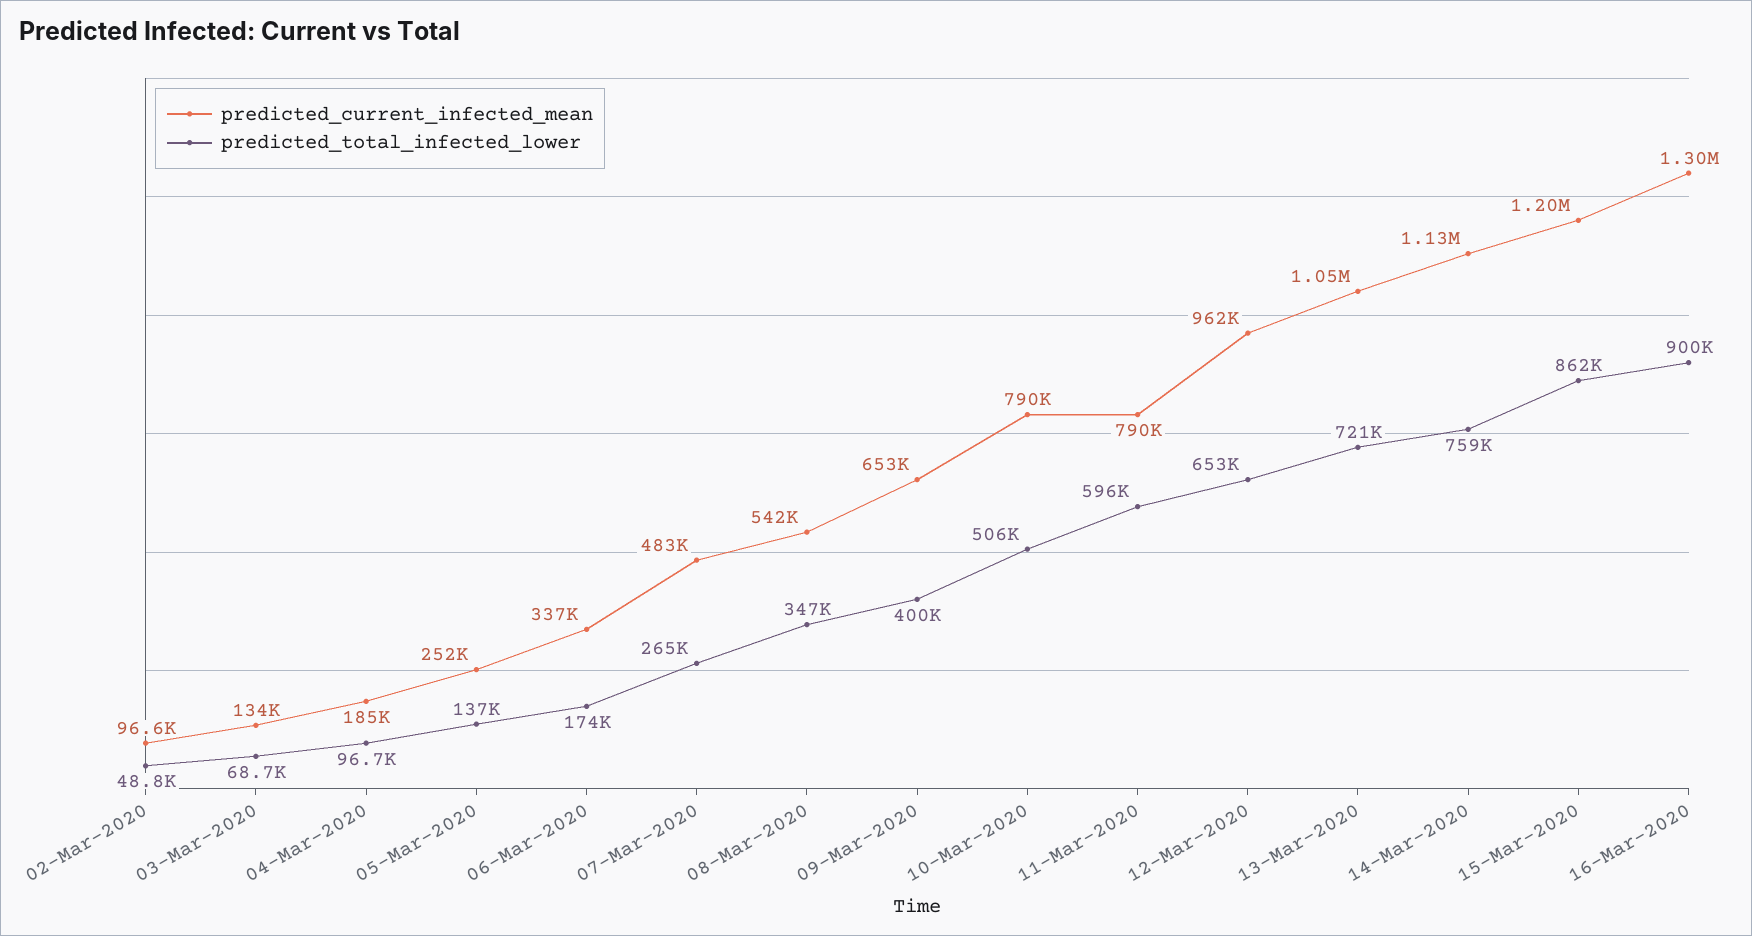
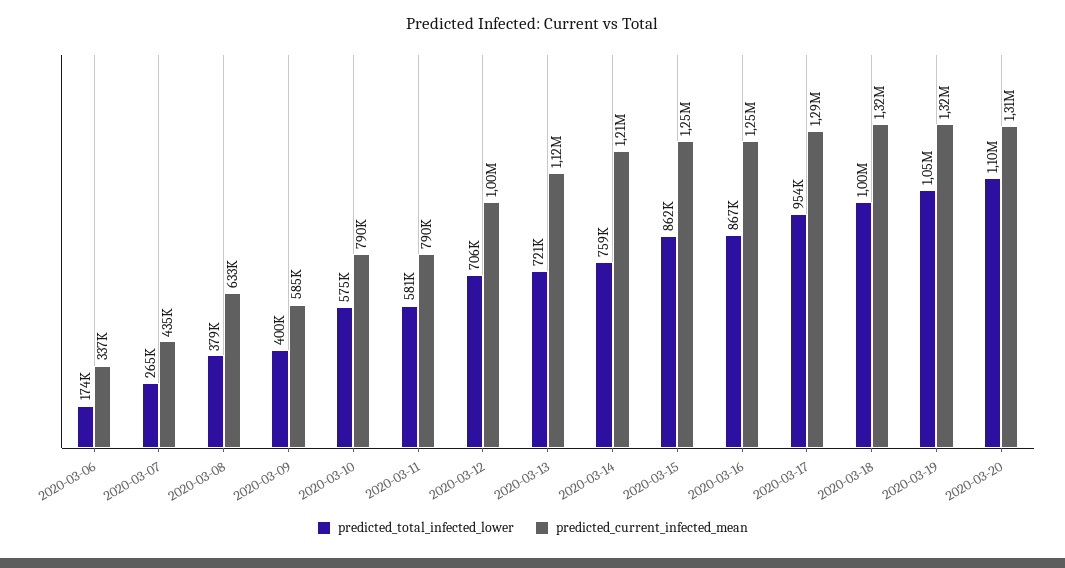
predicted_current_infected_mean, 02-Mar-2020: 96600 -> none
predicted_total_infected_lower, 02-Mar-2020: 48800 -> none
predicted_current_infected_mean, 03-Mar-2020: 134000 -> none
predicted_total_infected_lower, 03-Mar-2020: 68700 -> none
predicted_current_infected_mean, 04-Mar-2020: 185000 -> none
predicted_total_infected_lower, 04-Mar-2020: 96700 -> none
predicted_current_infected_mean, 05-Mar-2020: 252000 -> none
predicted_total_infected_lower, 05-Mar-2020: 137000 -> none
predicted_current_infected_mean, 07-Mar-2020: 483000 -> 435000
predicted_current_infected_mean, 08-Mar-2020: 542000 -> 633000
predicted_total_infected_lower, 08-Mar-2020: 347000 -> 379000
predicted_current_infected_mean, 09-Mar-2020: 653000 -> 585000
predicted_total_infected_lower, 10-Mar-2020: 506000 -> 575000
predicted_total_infected_lower, 11-Mar-2020: 596000 -> 581000
predicted_current_infected_mean, 12-Mar-2020: 962000 -> 1000000
predicted_total_infected_lower, 12-Mar-2020: 653000 -> 706000
predicted_current_infected_mean, 13-Mar-2020: 1050000 -> 1120000
predicted_current_infected_mean, 14-Mar-2020: 1130000 -> 1210000
predicted_current_infected_mean, 15-Mar-2020: 1200000 -> 1250000
predicted_current_infected_mean, 16-Mar-2020: 1300000 -> 1250000
predicted_total_infected_lower, 16-Mar-2020: 900000 -> 867000
predicted_total_infected_lower, 2020-03-17: none -> 954000
predicted_current_infected_mean, 2020-03-17: none -> 1290000
predicted_total_infected_lower, 2020-03-18: none -> 1000000
predicted_current_infected_mean, 2020-03-18: none -> 1320000
predicted_total_infected_lower, 2020-03-19: none -> 1050000
predicted_current_infected_mean, 2020-03-19: none -> 1320000
predicted_total_infected_lower, 2020-03-20: none -> 1100000
predicted_current_infected_mean, 2020-03-20: none -> 1310000

